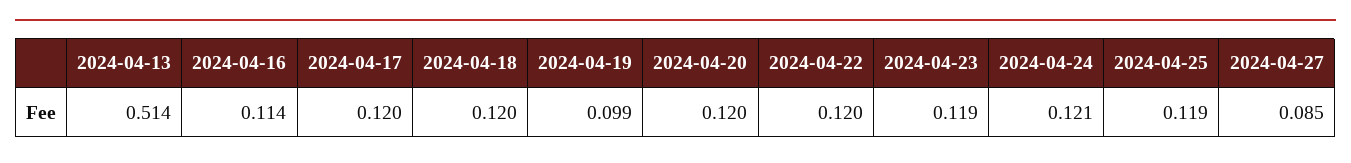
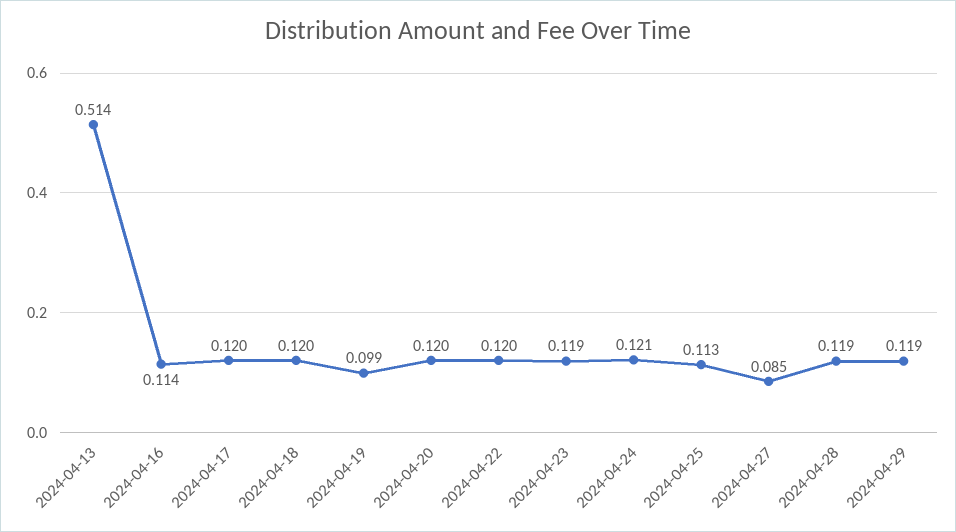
2024-04-25: 0.119 -> 0.113
2024-04-28: none -> 0.119
2024-04-29: none -> 0.119

